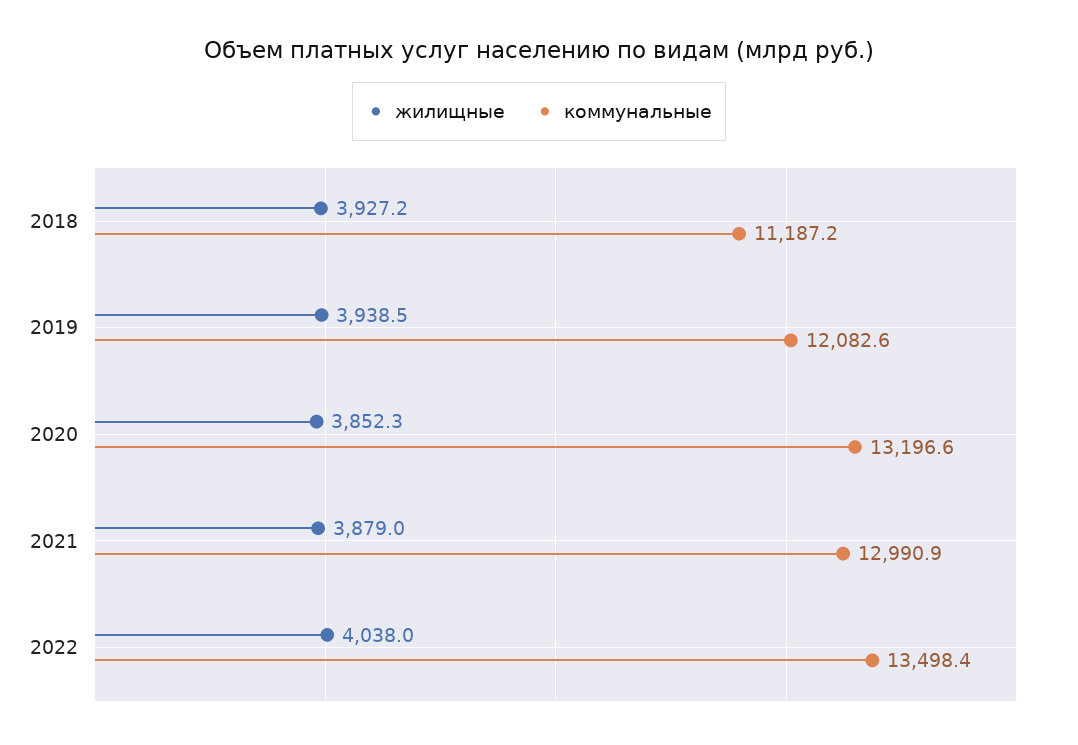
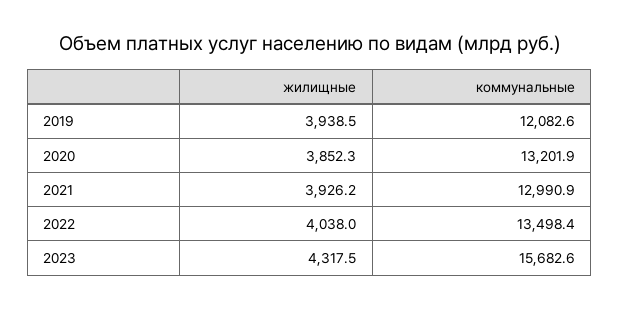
жилищные, 2018: 3927.2 -> none
коммунальные, 2018: 11187.2 -> none
коммунальные, 2020: 13196.6 -> 13201.9
жилищные, 2021: 3879 -> 3926.2
жилищные, 2023: none -> 4317.5
коммунальные, 2023: none -> 15682.6

